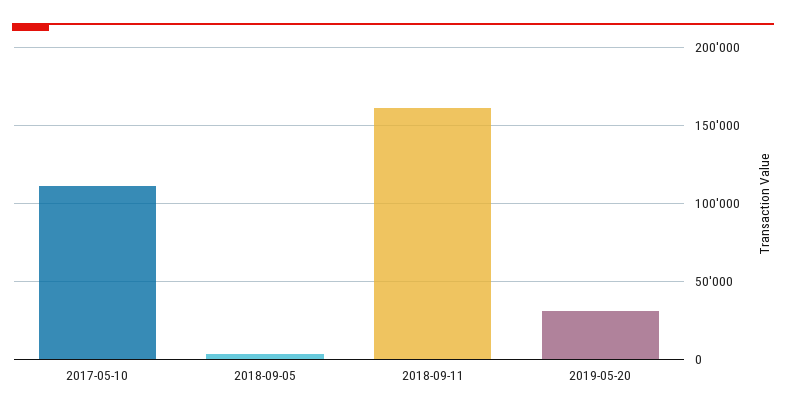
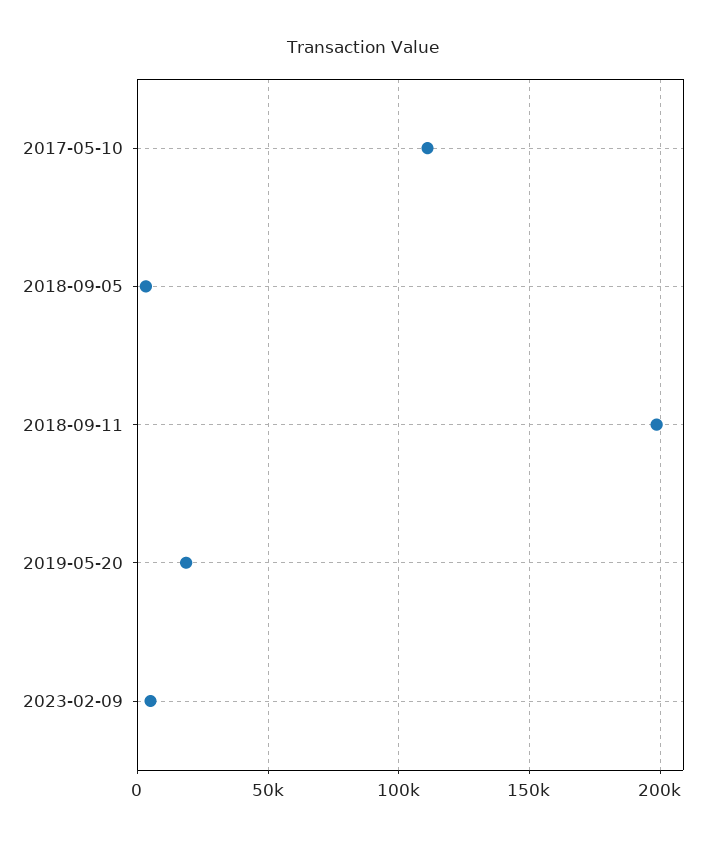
2018-09-11: 160000 -> 200000
2019-05-20: 30000 -> 20000
2023-02-09: none -> 5000

